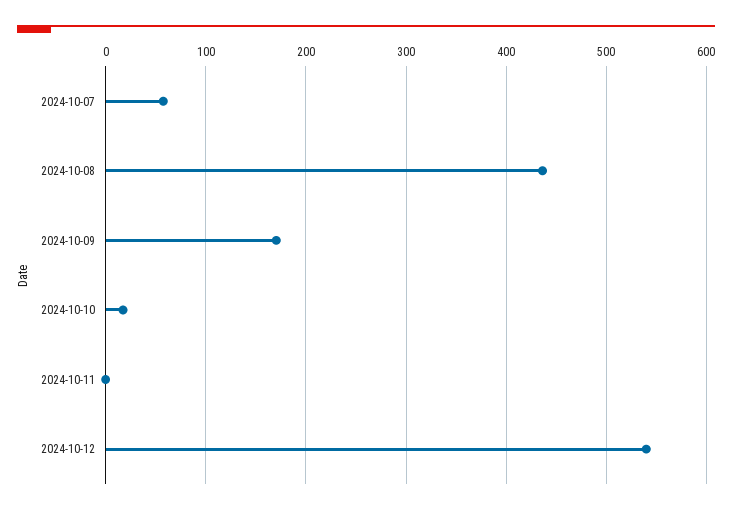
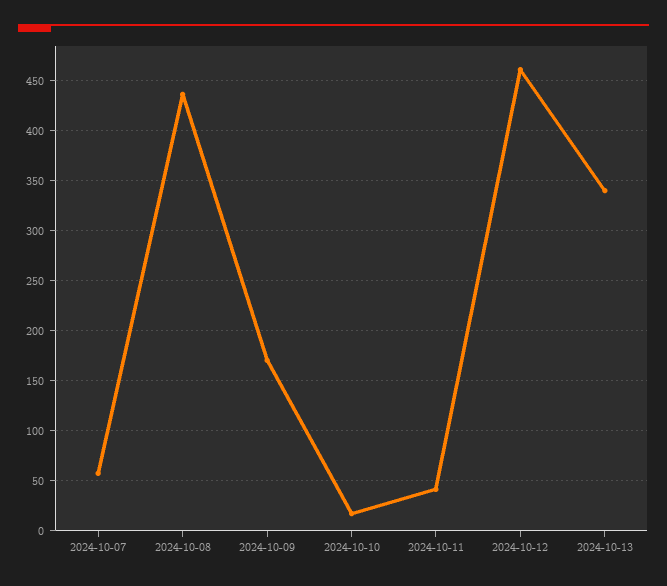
2024-10-11: 0 -> 40
2024-10-12: 540 -> 460
2024-10-13: none -> 340

